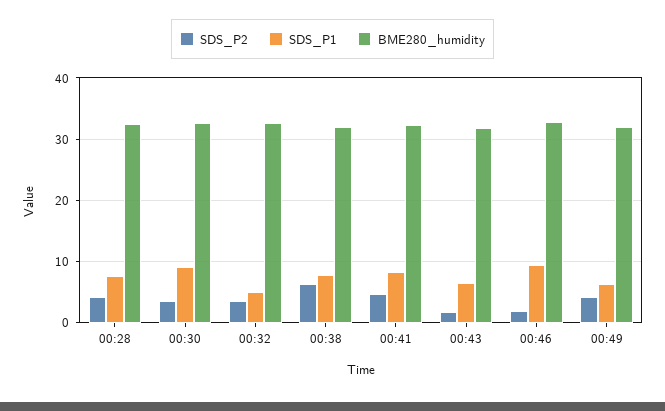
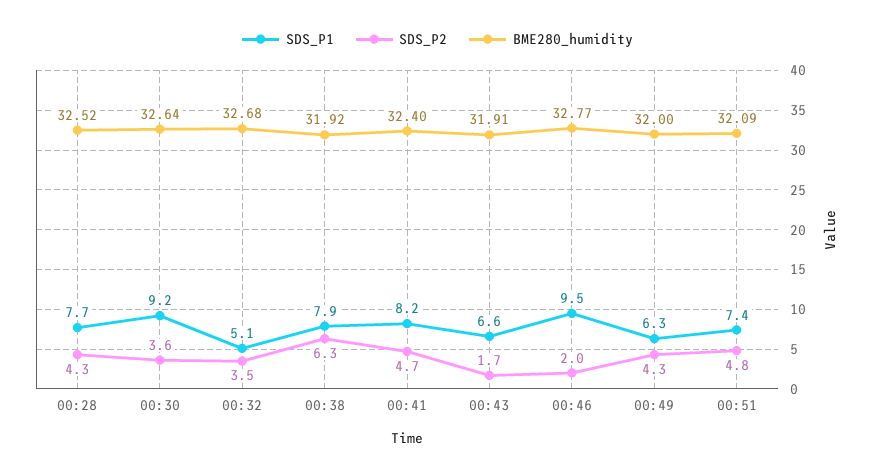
SDS_P1, 00:51: none -> 7.4
SDS_P2, 00:51: none -> 4.8
BME280_humidity, 00:51: none -> 32.09

